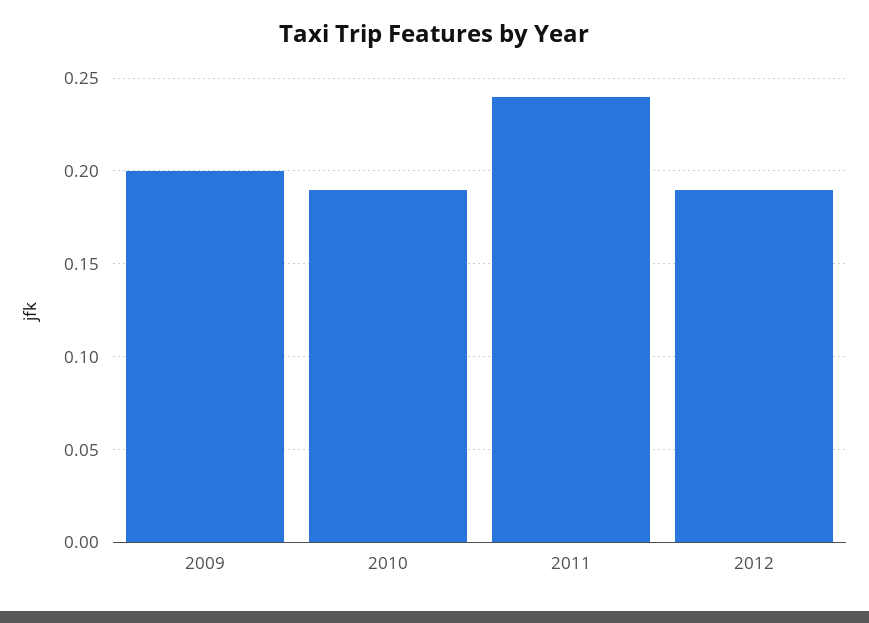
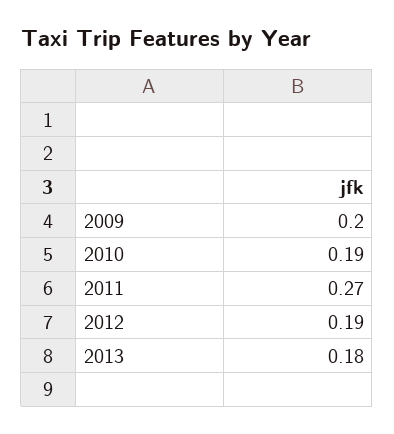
2011: 0.24 -> 0.27
2013: none -> 0.18

